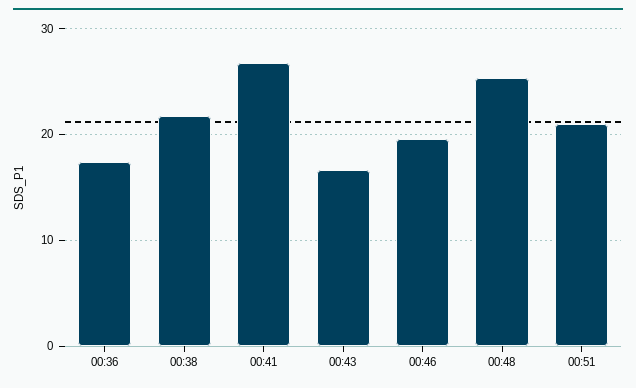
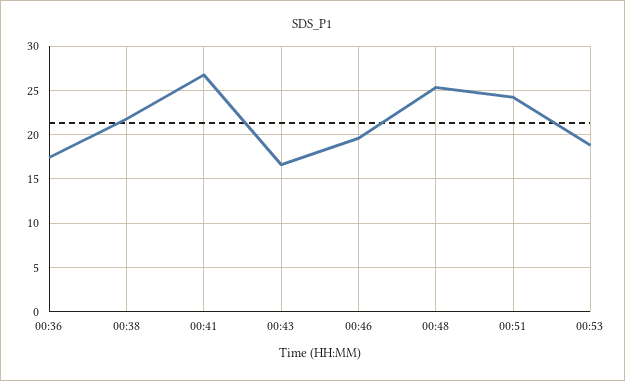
00:51: 21 -> 24
00:53: none -> 19

